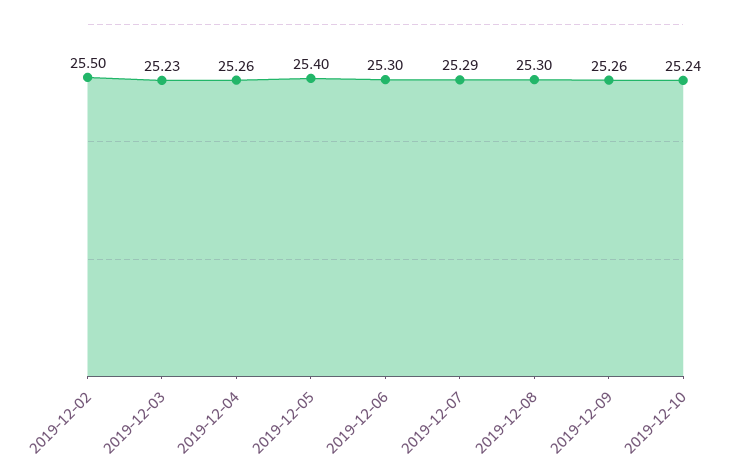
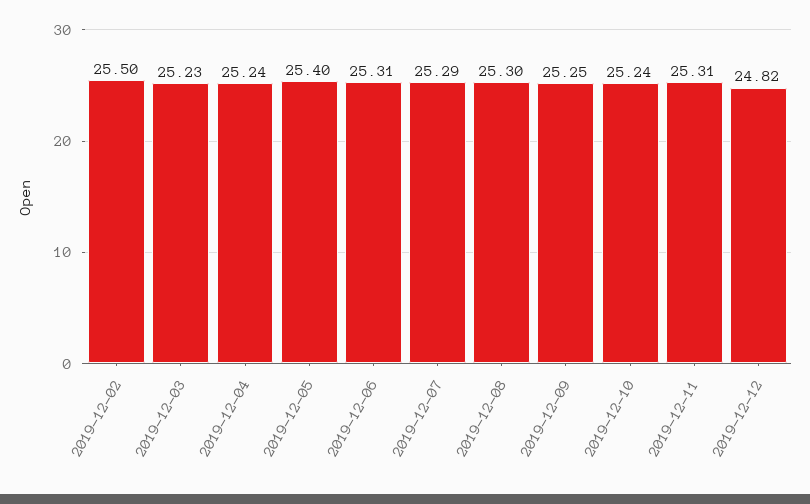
2019-12-04: 25.26 -> 25.24
2019-12-06: 25.3 -> 25.31
2019-12-09: 25.26 -> 25.25
2019-12-11: none -> 25.31
2019-12-12: none -> 24.82

